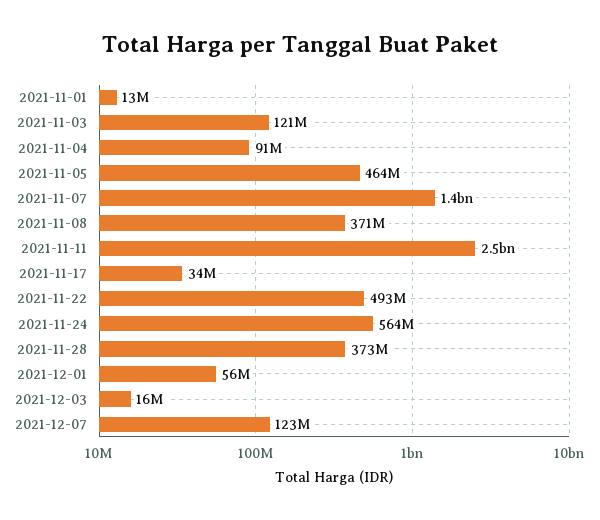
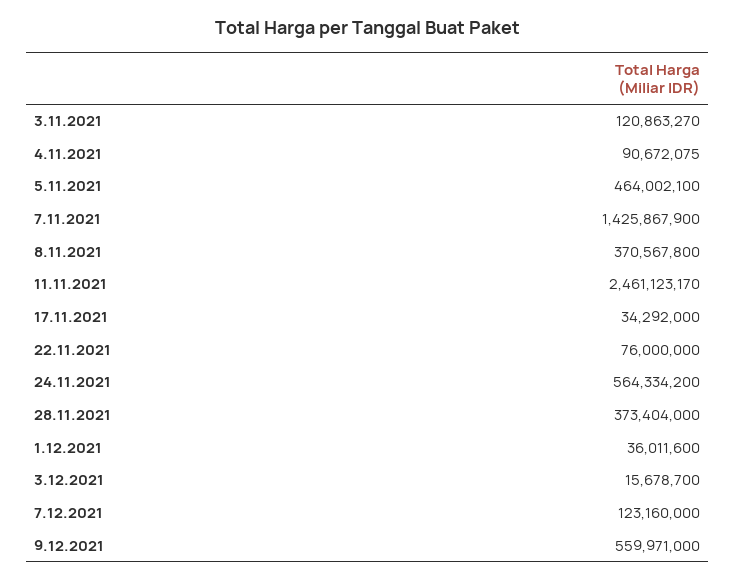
2021-11-01: 13000000 -> none
2021-11-22: 493000000 -> 76000000
2021-12-01: 56000000 -> 36011600
9.12.2021: none -> 559971000

